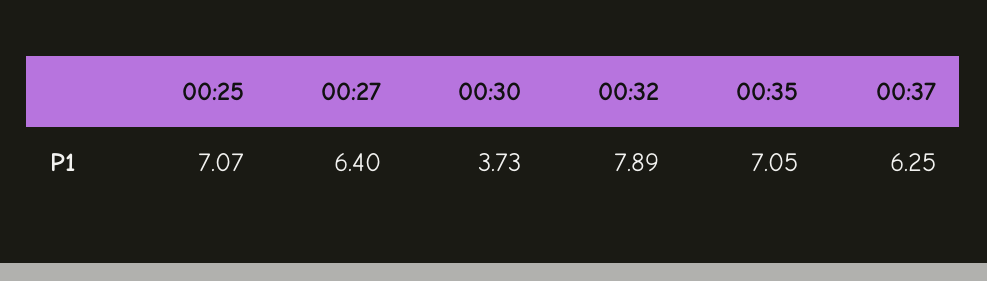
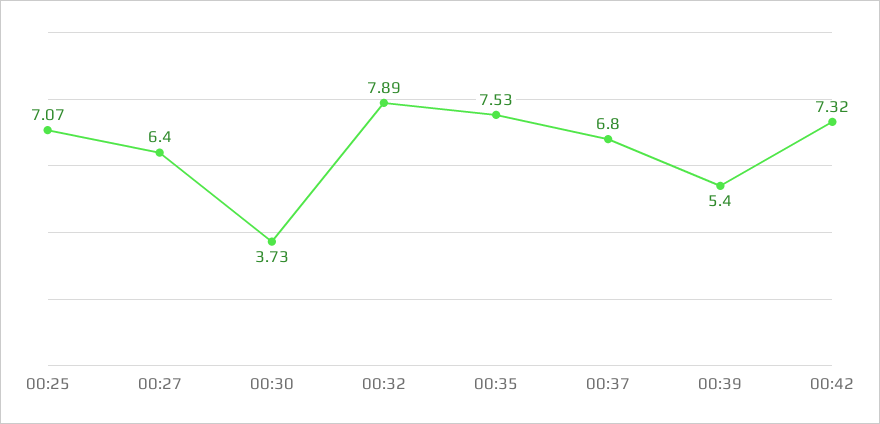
00:35: 7.05 -> 7.53
00:37: 6.25 -> 6.8
00:39: none -> 5.4
00:42: none -> 7.32

